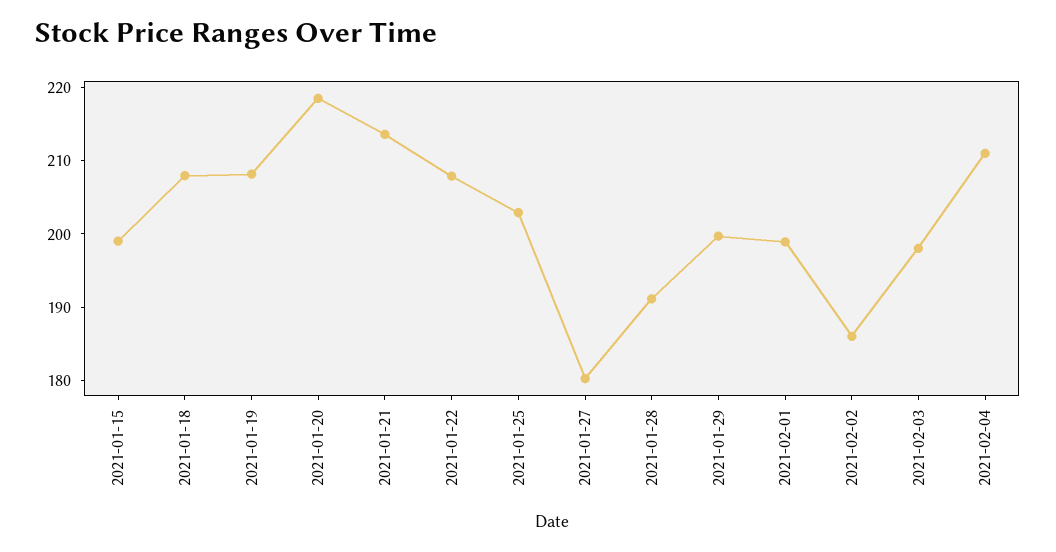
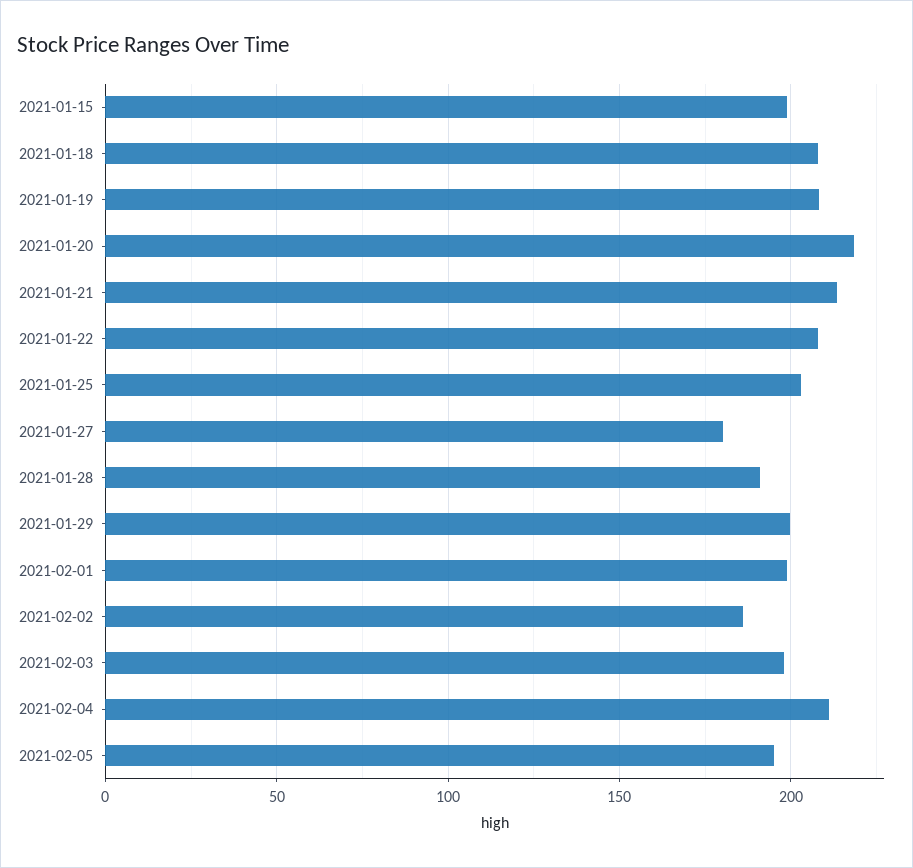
2021-02-05: none -> 195

